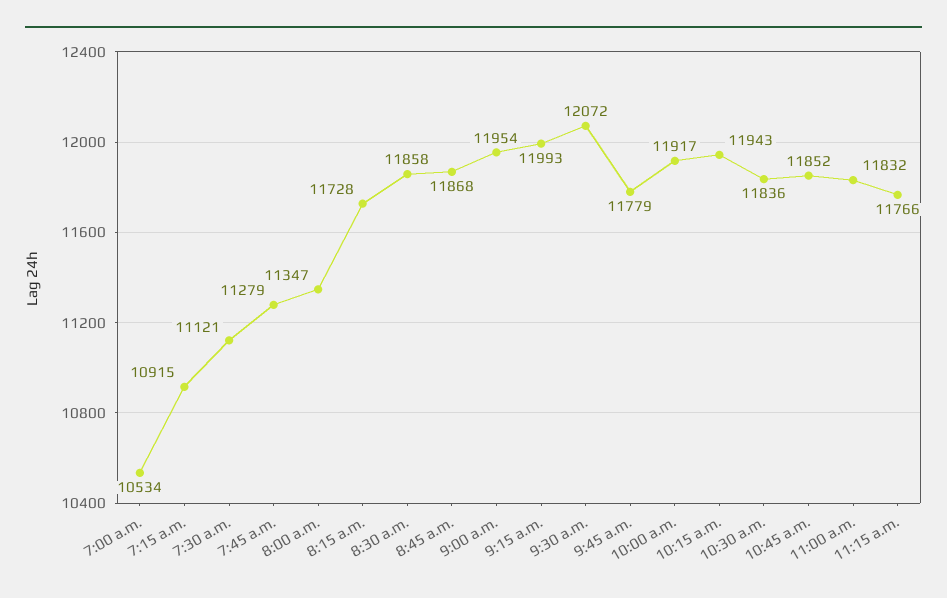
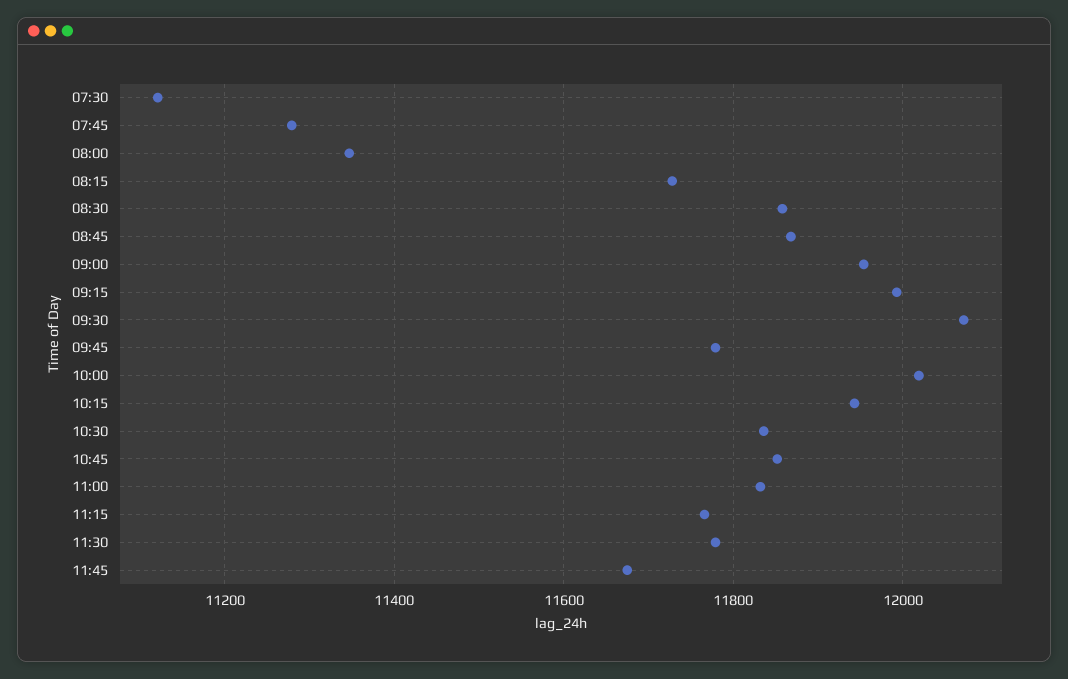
7:00 a.m.: 10534 -> none
7:15 a.m.: 10915 -> none
10:00 a.m.: 11917 -> 12020
11:30: none -> 11780
11:45: none -> 11680

